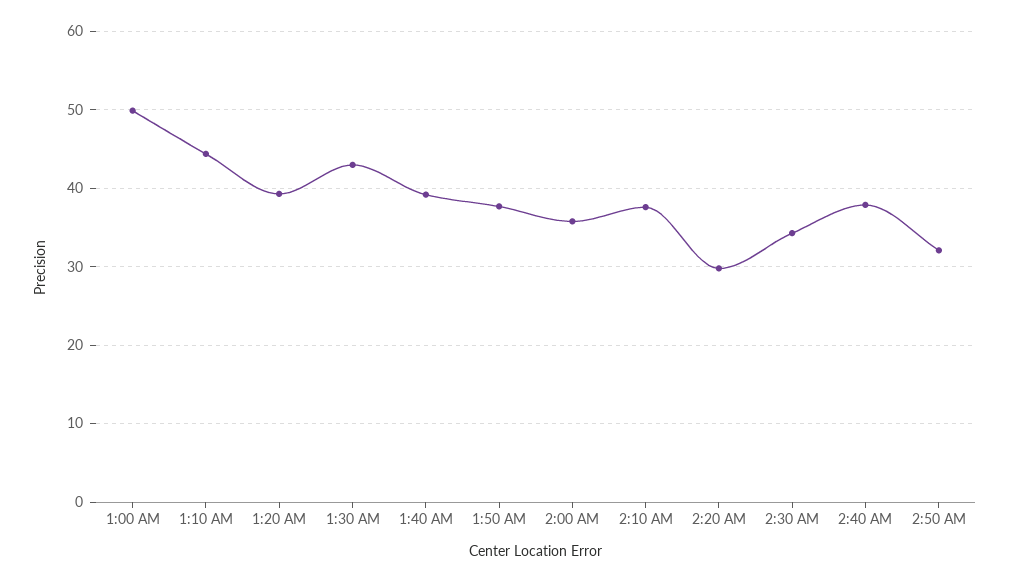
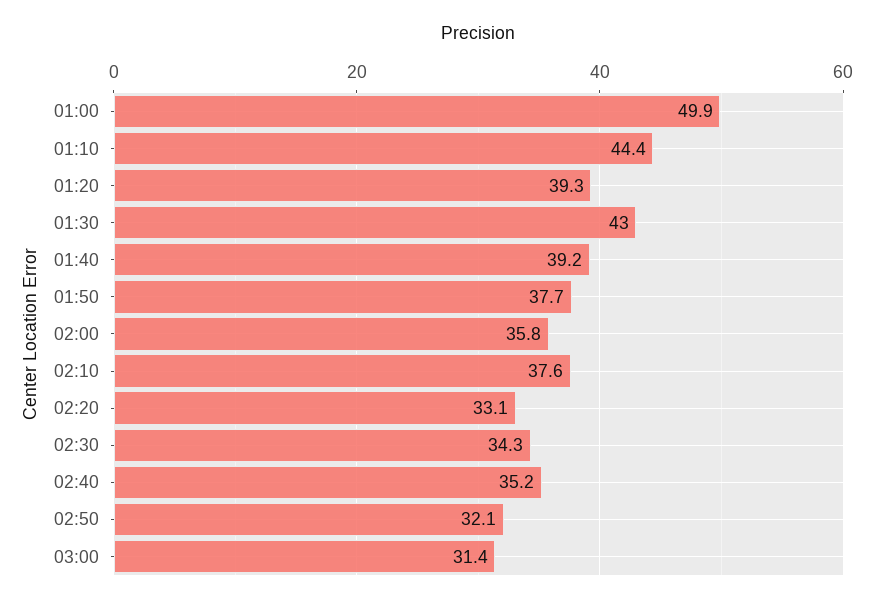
2:20 AM: 30 -> 33.1
2:40 AM: 38 -> 35.2
03:00: none -> 31.4

